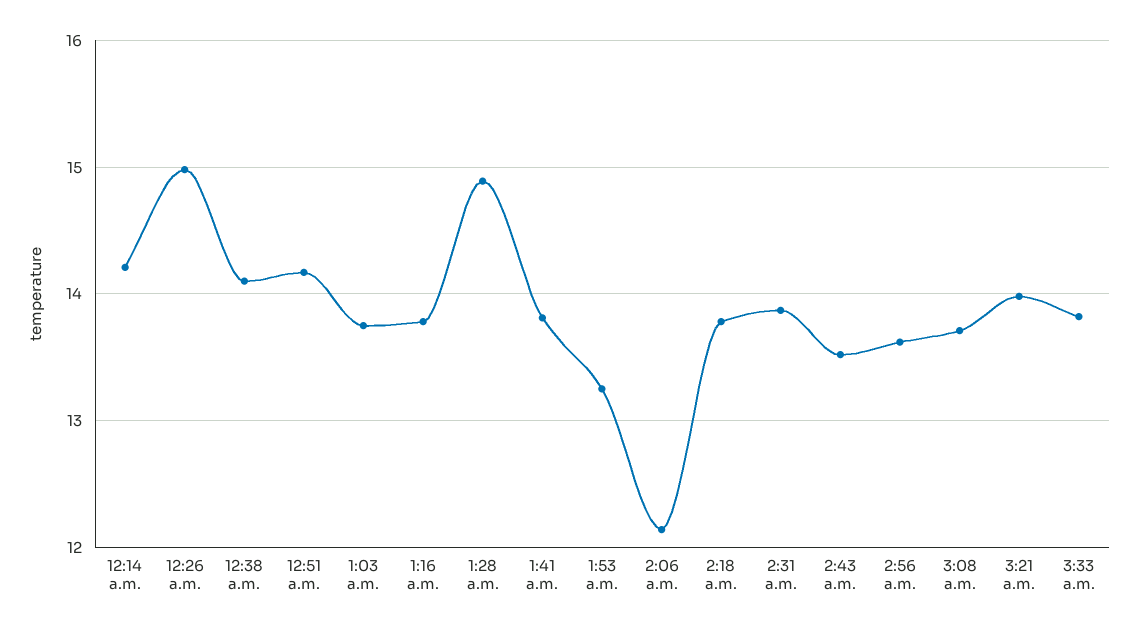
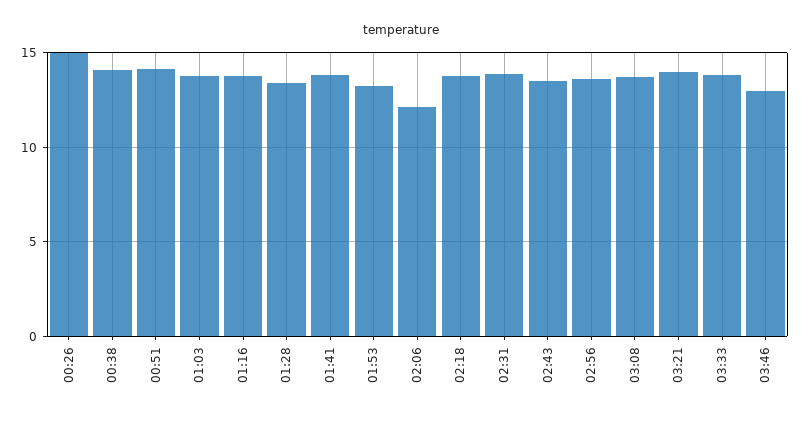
12:14 a.m.: 14.2 -> none
1:28 a.m.: 14.9 -> 13.5
03:46: none -> 13

